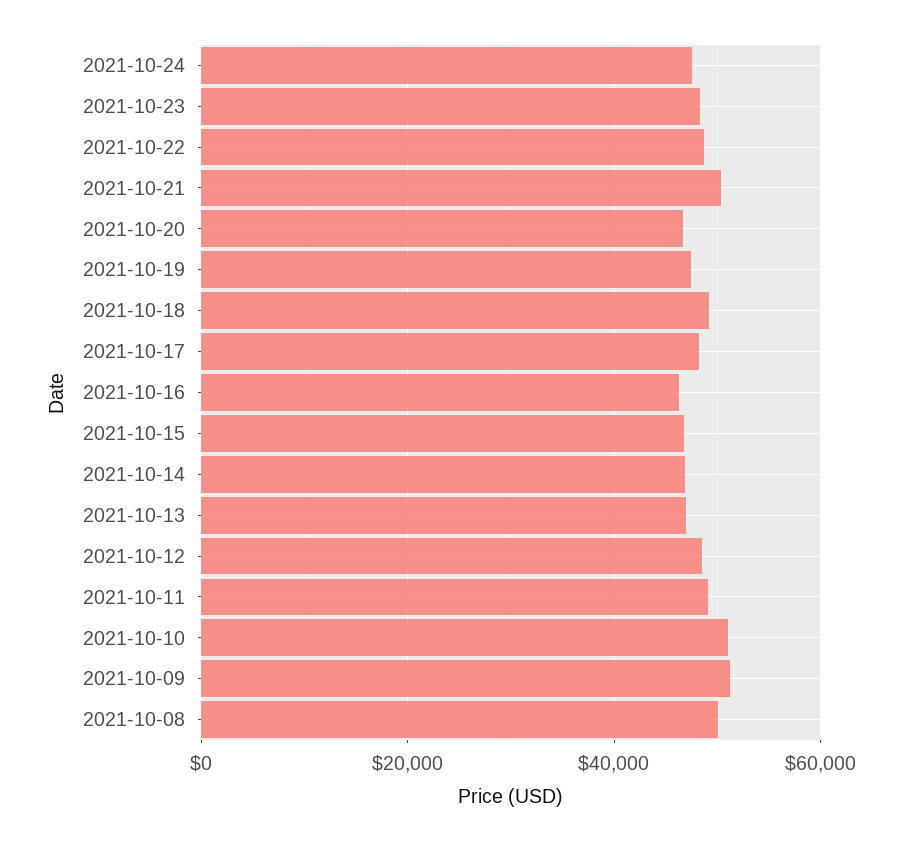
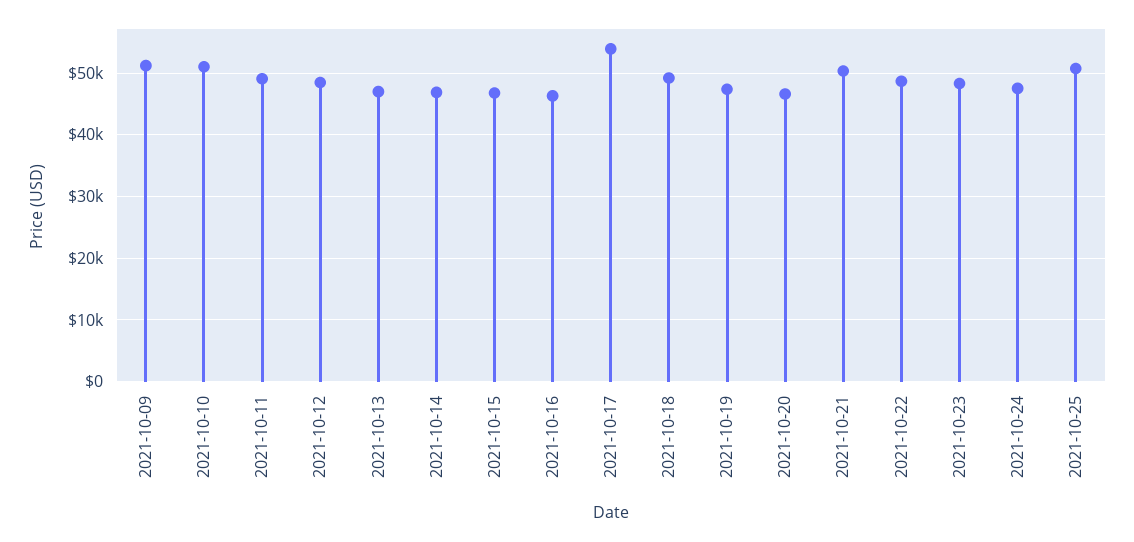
2021-10-17: 48000 -> 54000
2021-10-08: 50000 -> none
2021-10-25: none -> 51000

